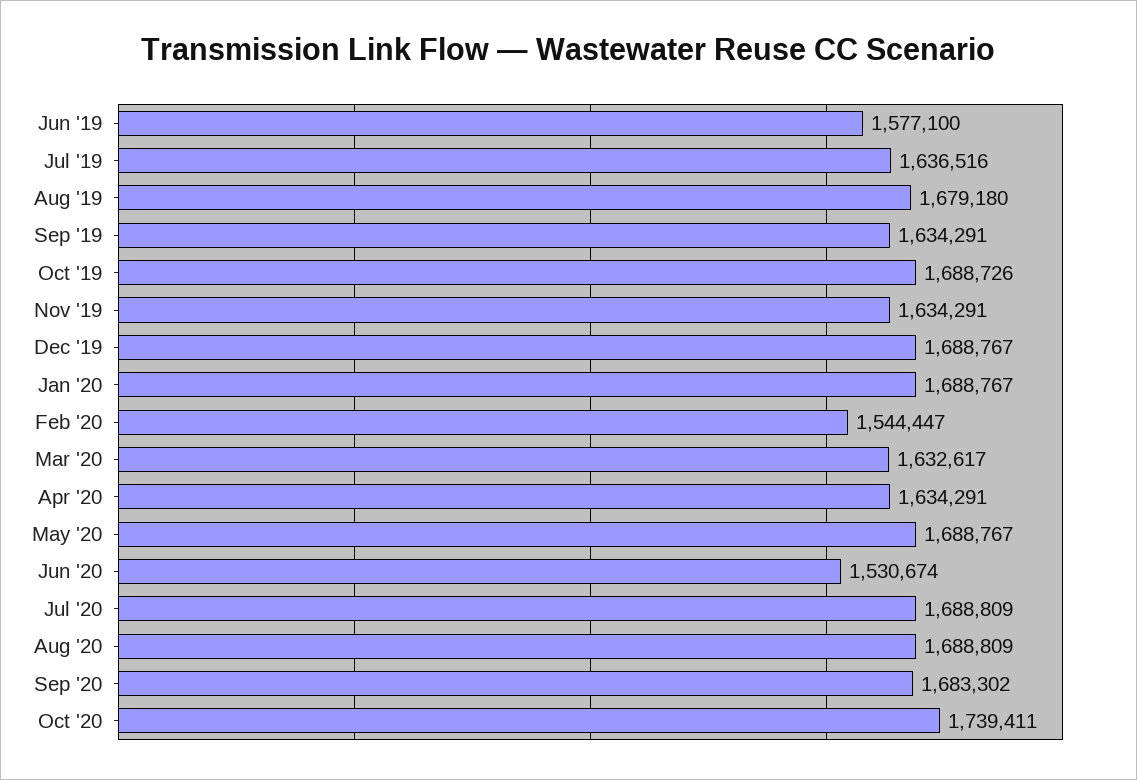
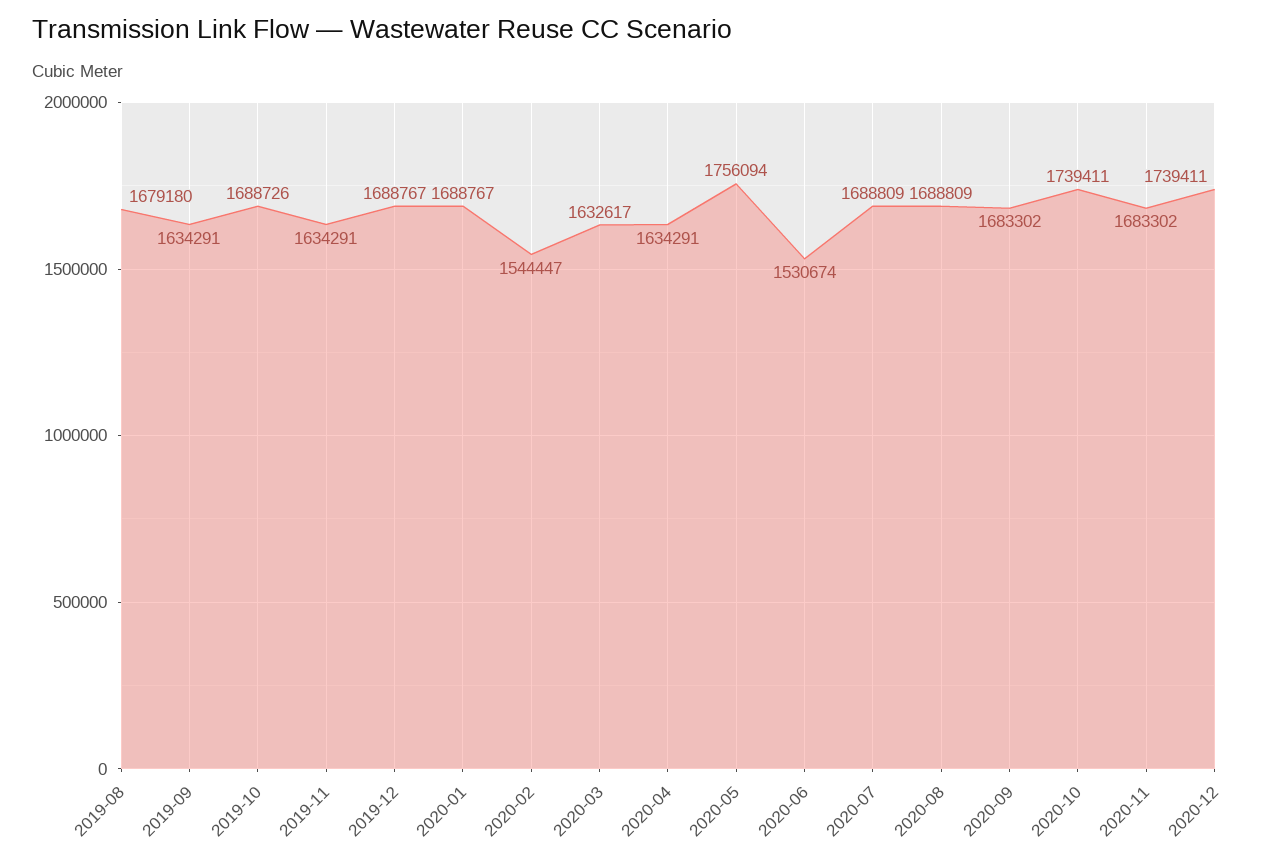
Jun '19: 1577100 -> none
Jul '19: 1636516 -> none
May '20: 1688767 -> 1756094
2020-11: none -> 1683302
2020-12: none -> 1739411

